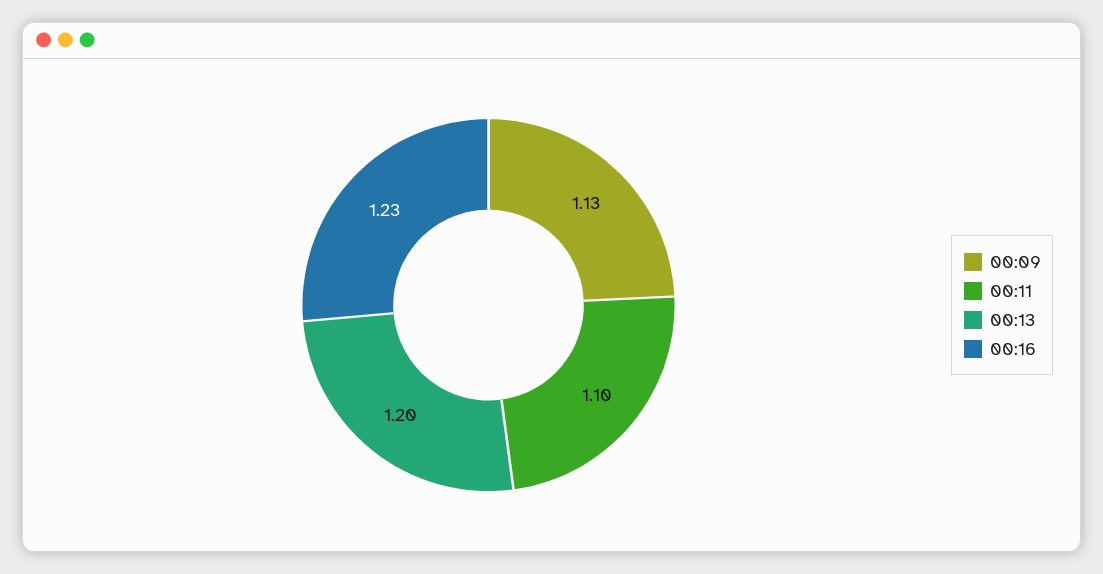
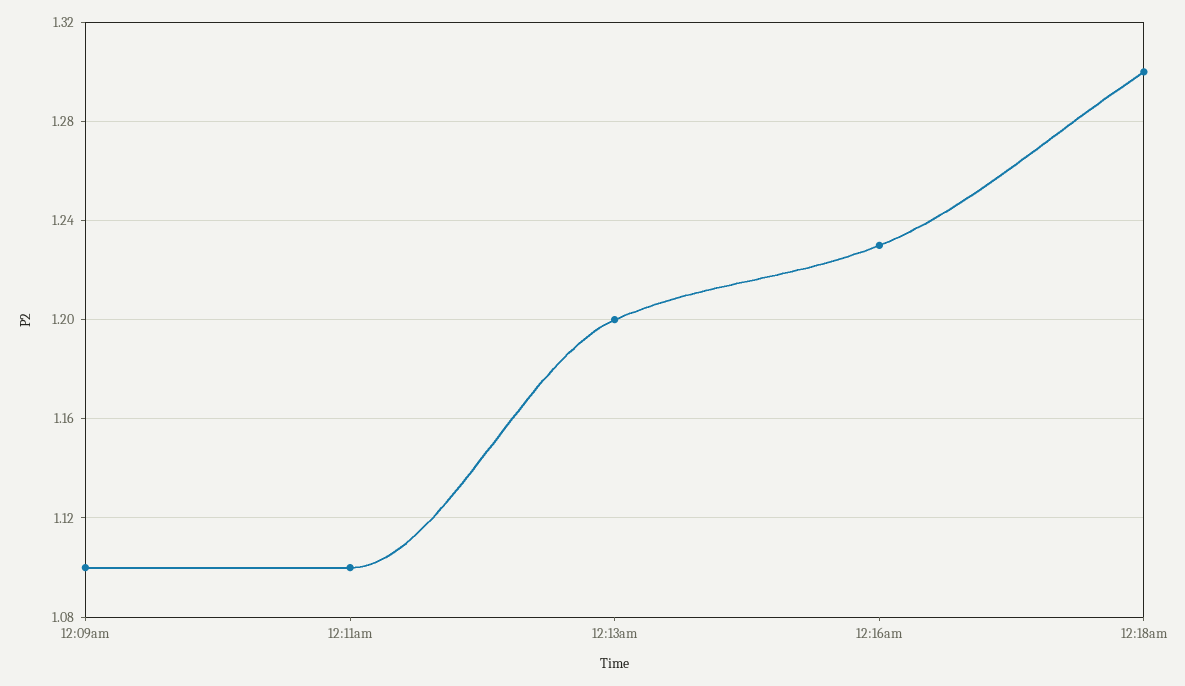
00:09: 1.13 -> 1.1
12:18am: none -> 1.3

